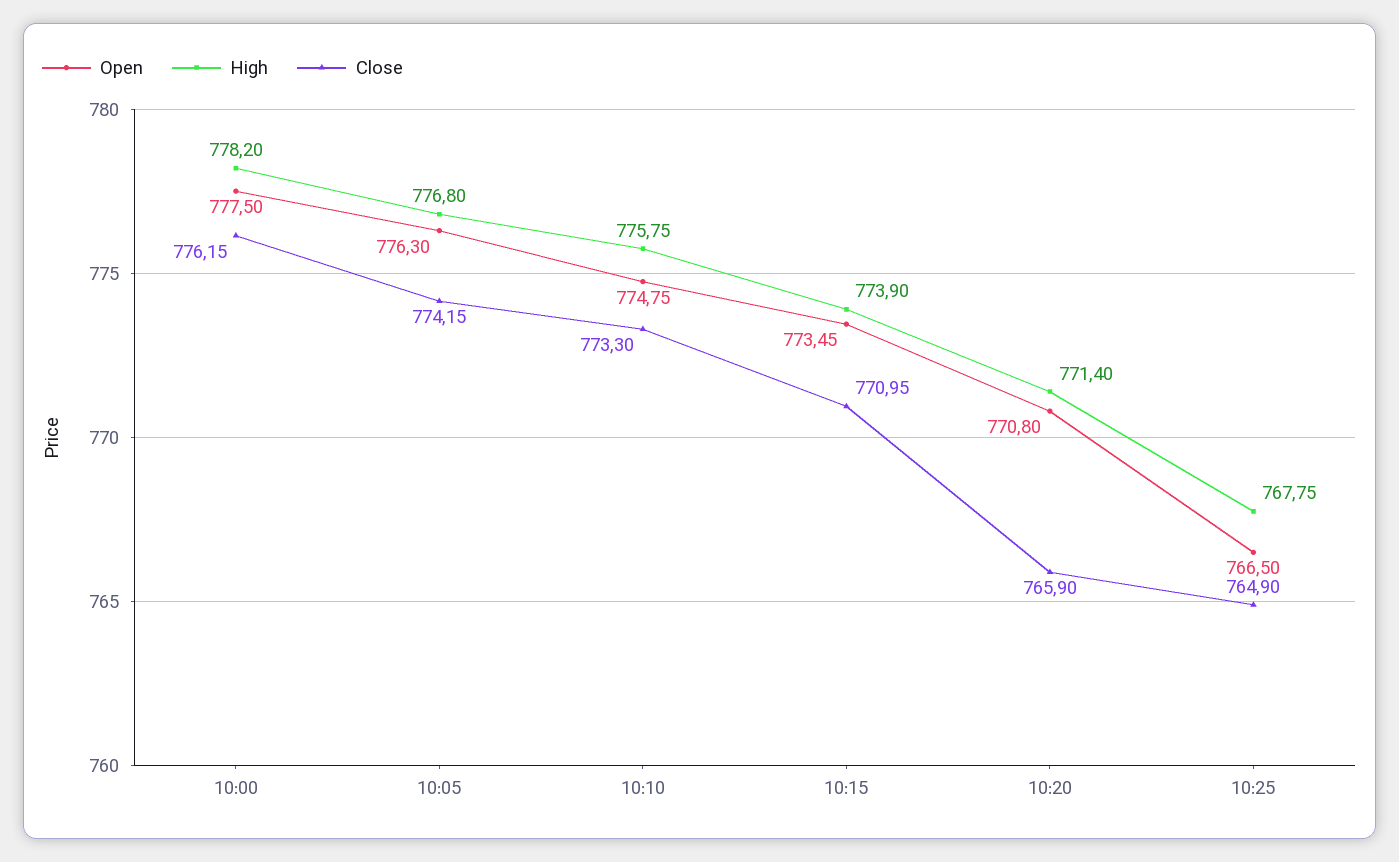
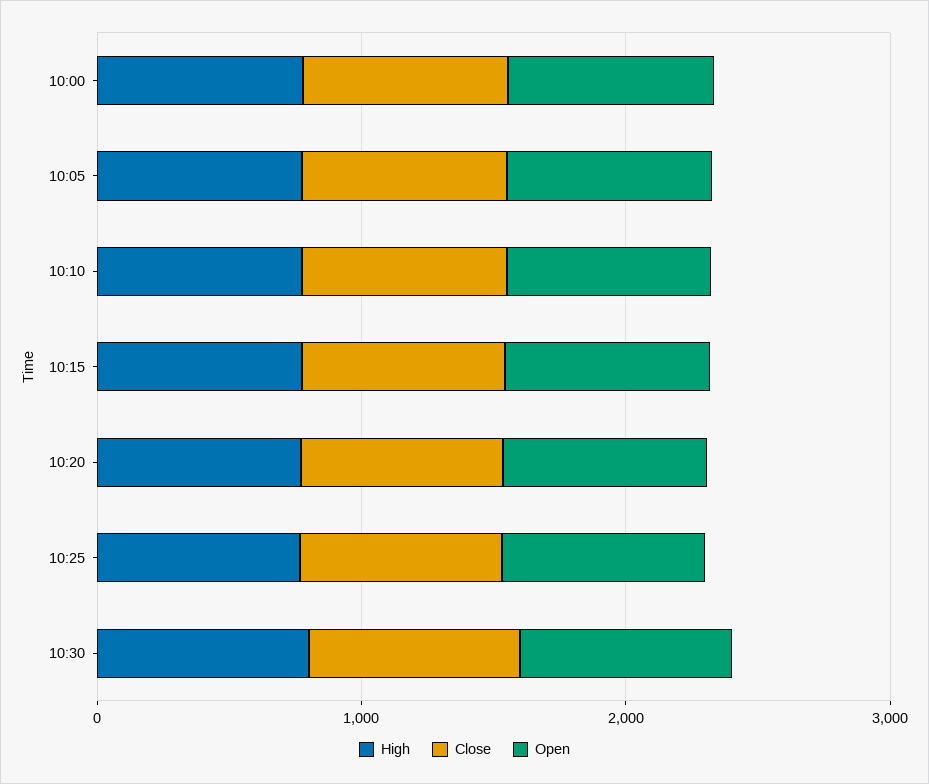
High, 10:30: none -> 800
Close, 10:30: none -> 800
Open, 10:30: none -> 800

